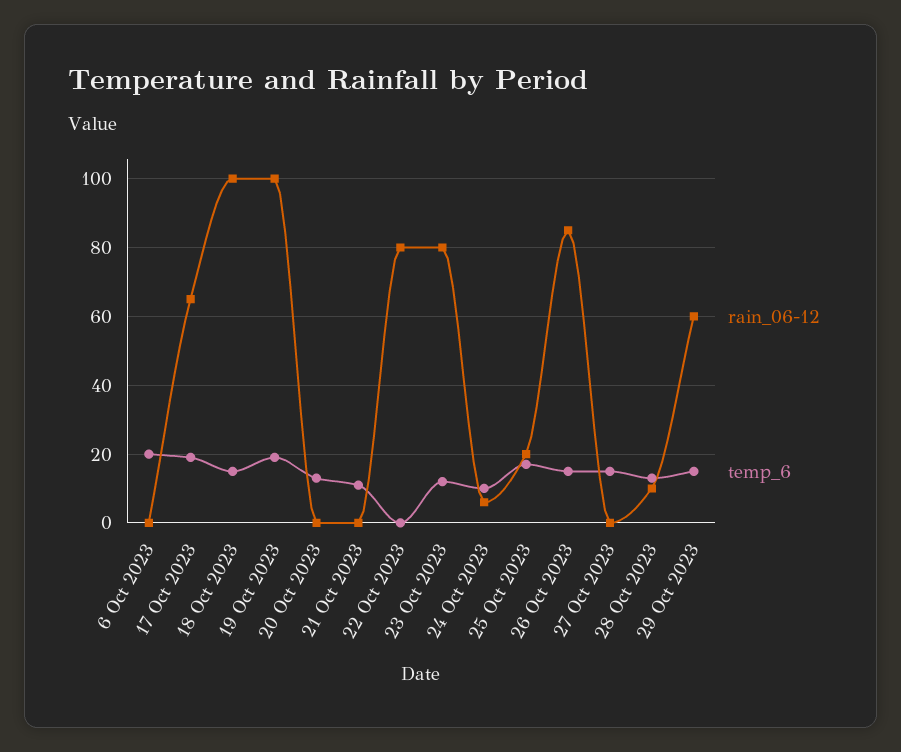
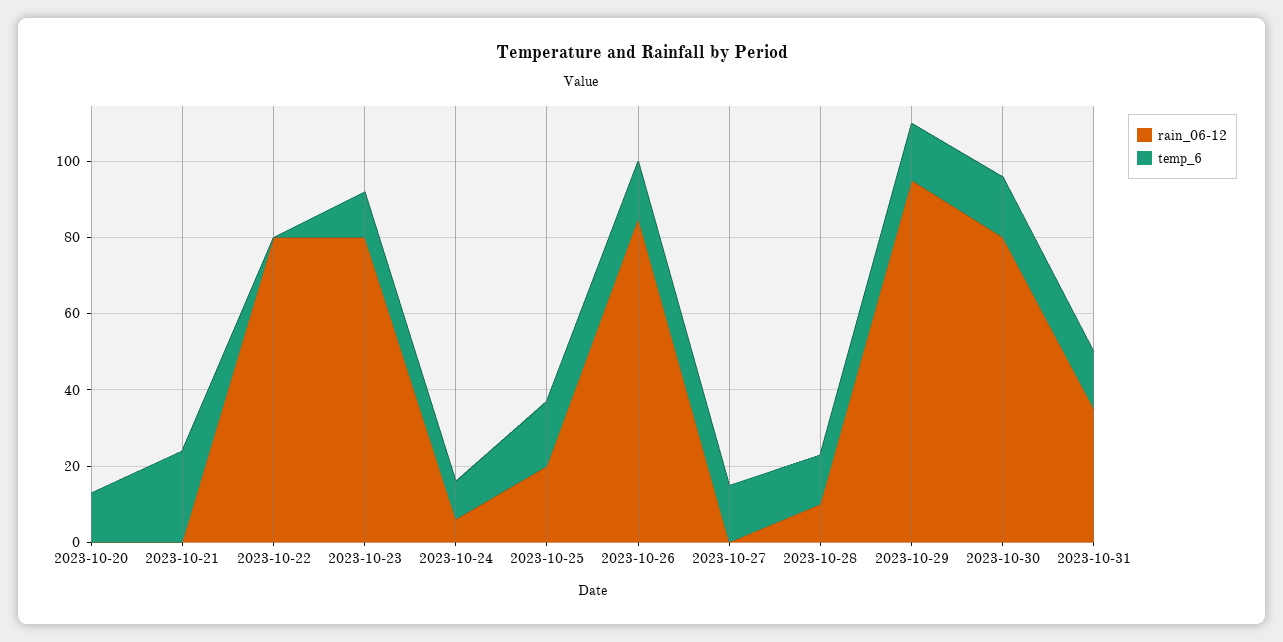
rain_06-12, 6 Oct 2023: 0 -> none
temp_6, 6 Oct 2023: 20 -> none
rain_06-12, 17 Oct 2023: 65 -> none
temp_6, 17 Oct 2023: 20 -> none
rain_06-12, 18 Oct 2023: 100 -> none
temp_6, 18 Oct 2023: 15 -> none
rain_06-12, 19 Oct 2023: 100 -> none
temp_6, 19 Oct 2023: 20 -> none
temp_6, 21 Oct 2023: 10 -> 25
rain_06-12, 29 Oct 2023: 60 -> 95
rain_06-12, 2023-10-30: none -> 80
temp_6, 2023-10-30: none -> 15
rain_06-12, 2023-10-31: none -> 35
temp_6, 2023-10-31: none -> 15

